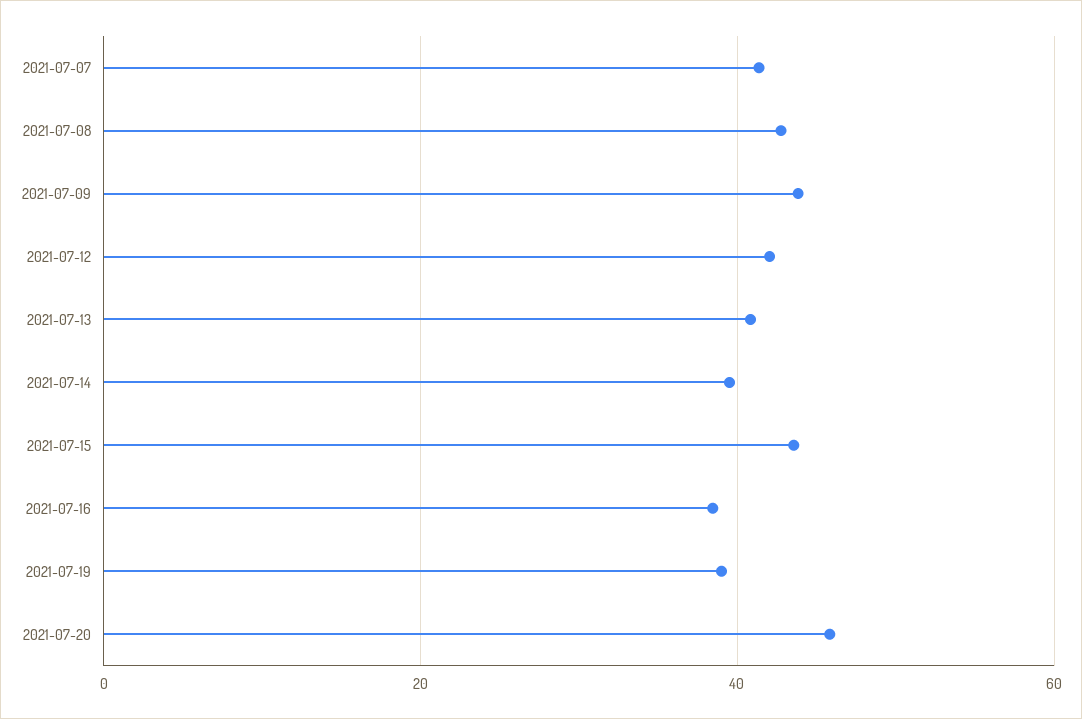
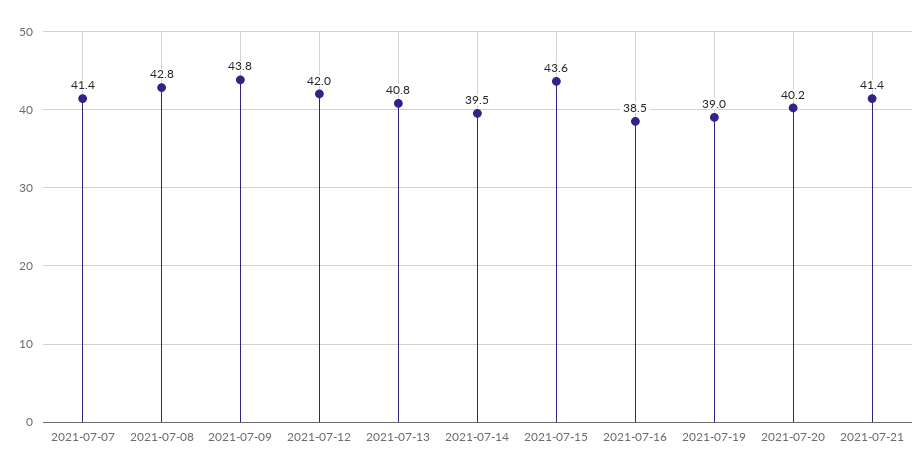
2021-07-20: 46 -> 40.2
2021-07-21: none -> 41.4

